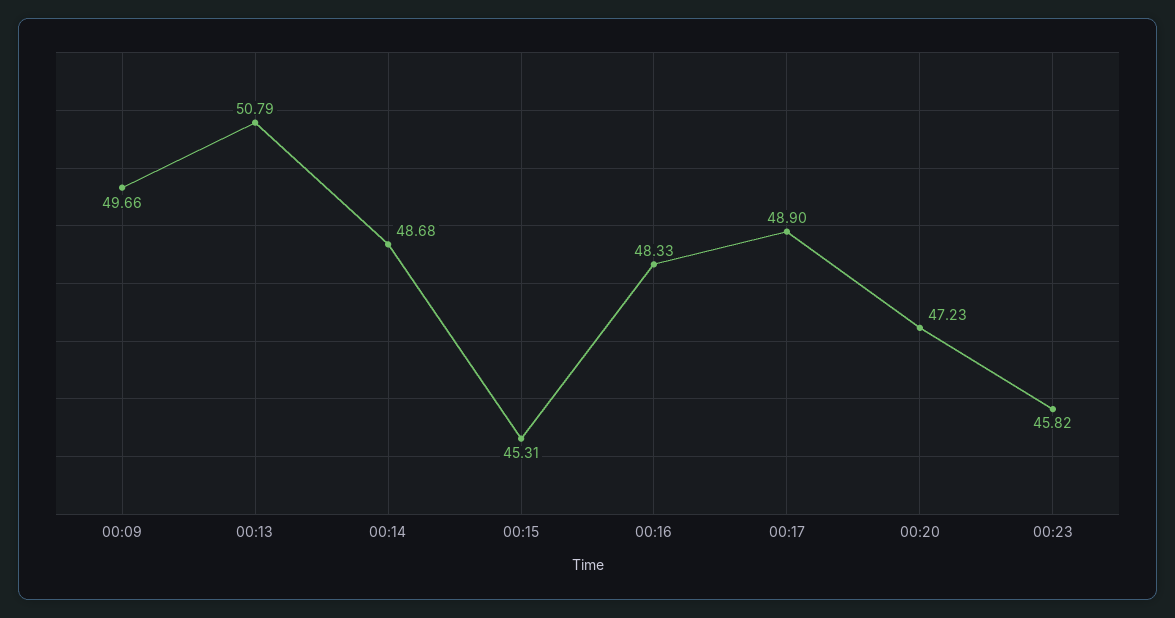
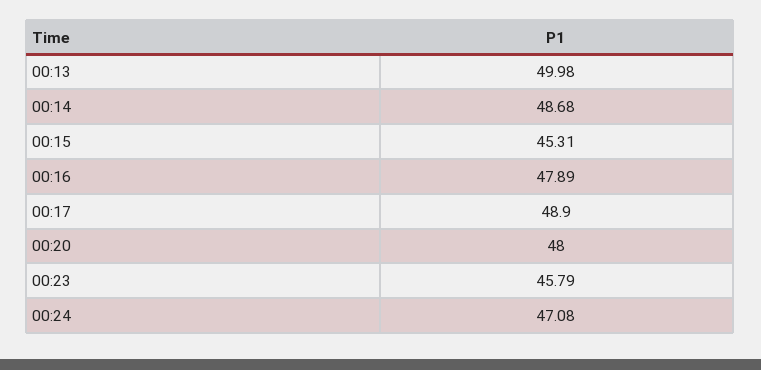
00:09: 49.66 -> none
00:13: 50.79 -> 49.98
00:16: 48.33 -> 47.89
00:20: 47.23 -> 48
00:23: 45.82 -> 45.79
00:24: none -> 47.08

